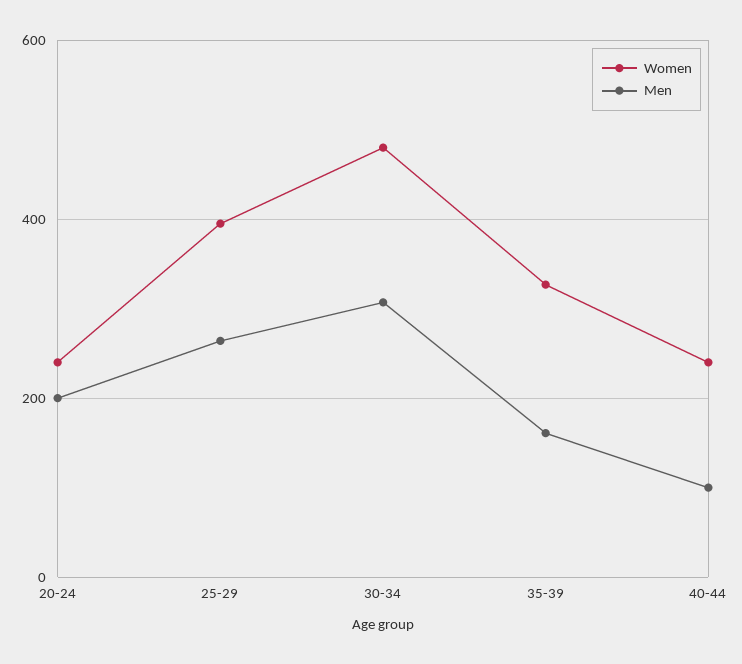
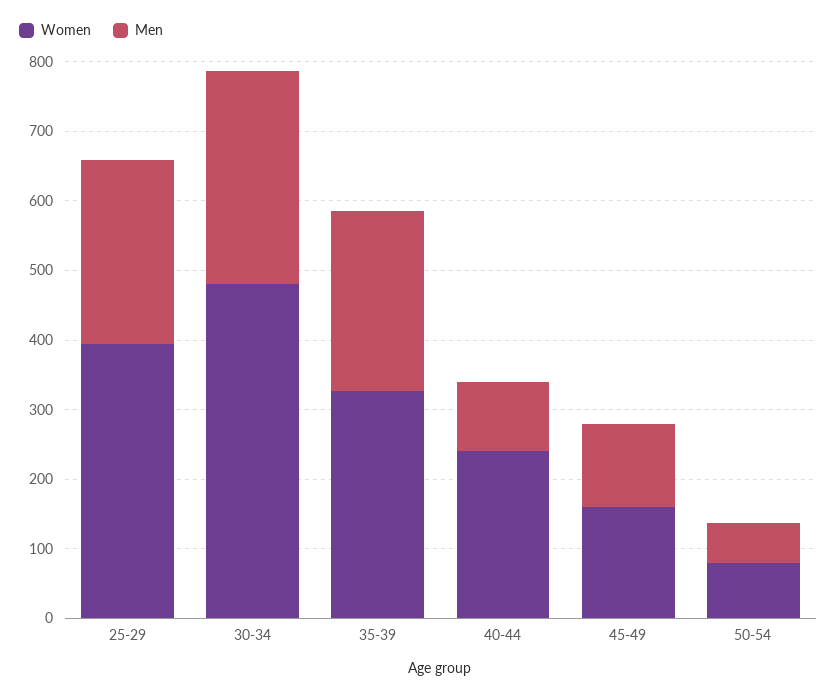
Women, 20-24: 240 -> none
Men, 20-24: 200 -> none
Men, 35-39: 160 -> 260
Women, 45-49: none -> 160
Men, 45-49: none -> 120
Women, 50-54: none -> 80
Men, 50-54: none -> 60

